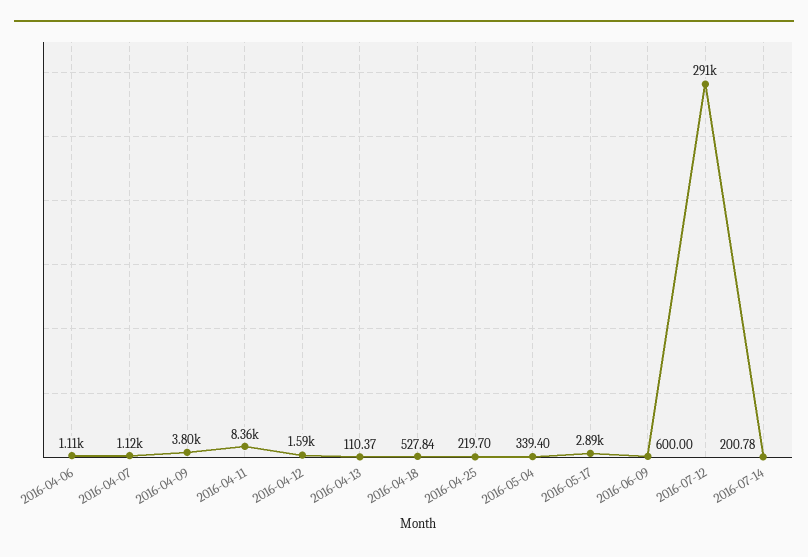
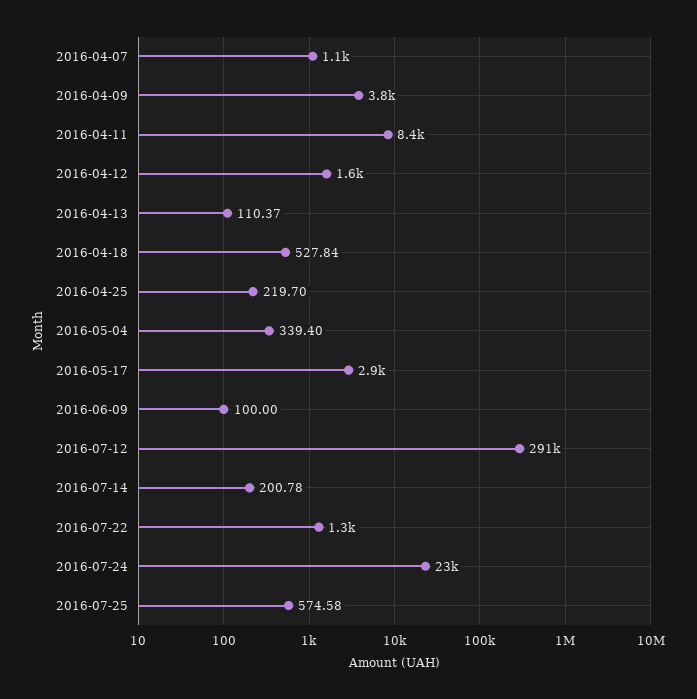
2016-04-06: 1110 -> none
2016-06-09: 600 -> 100
2016-07-22: none -> 1300
2016-07-24: none -> 23000
2016-07-25: none -> 574.58

